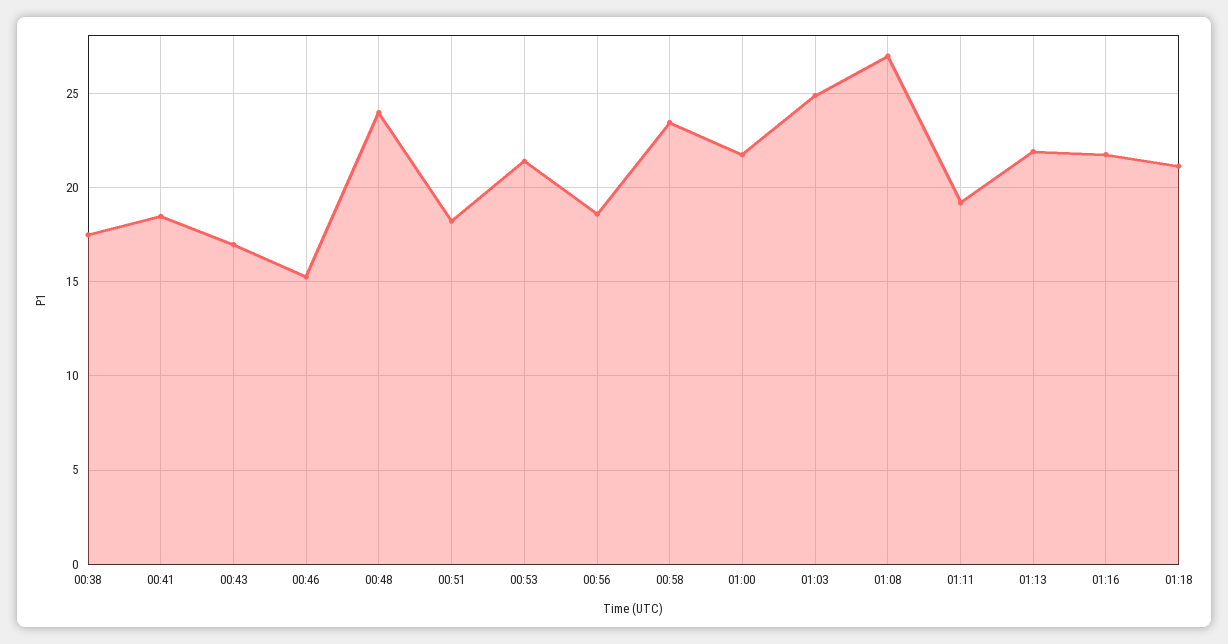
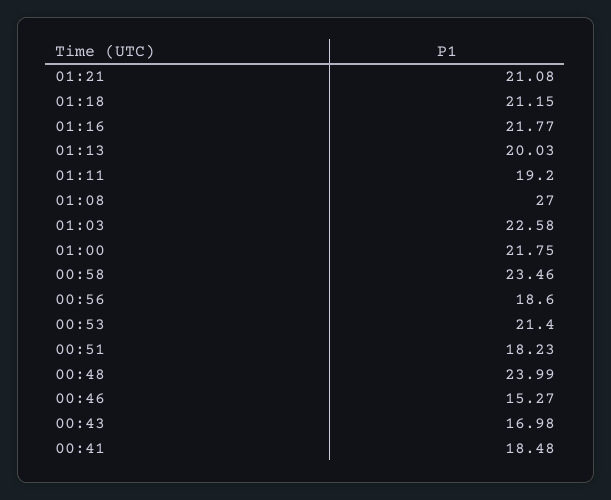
00:38: 17.5 -> none
01:03: 25 -> 22.58
01:13: 22 -> 20.03
01:21: none -> 21.08

